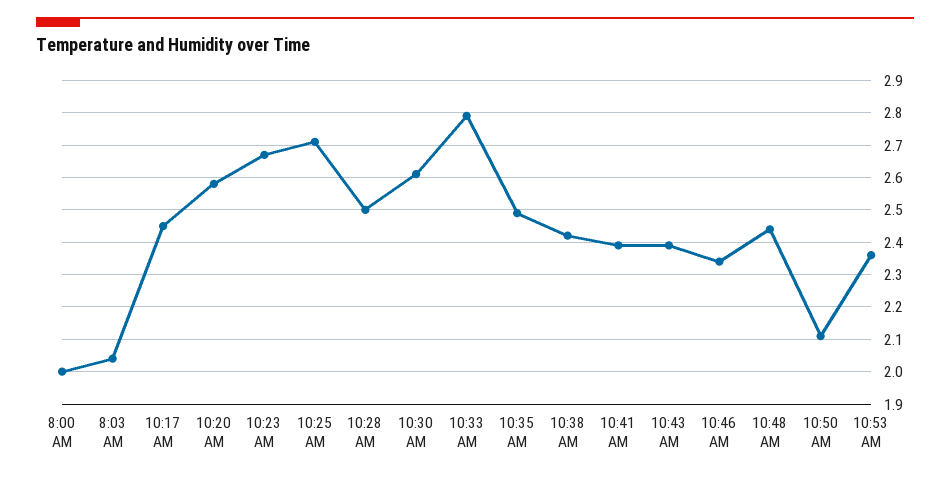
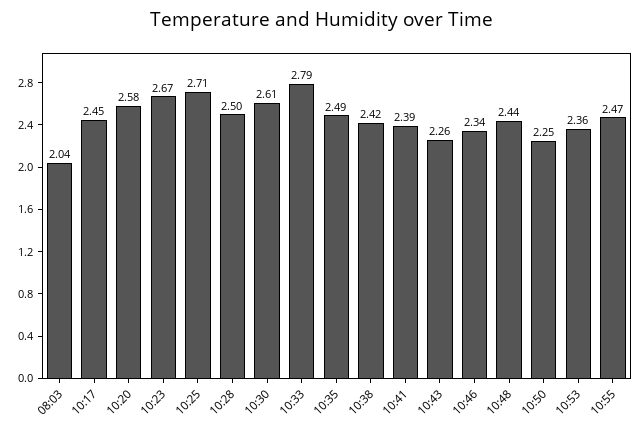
8:00 AM: 2 -> none
10:43 AM: 2.4 -> 2.26
10:50 AM: 2.1 -> 2.25
10:55: none -> 2.47

